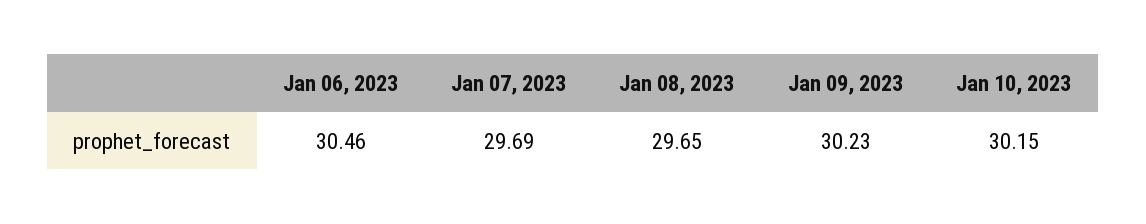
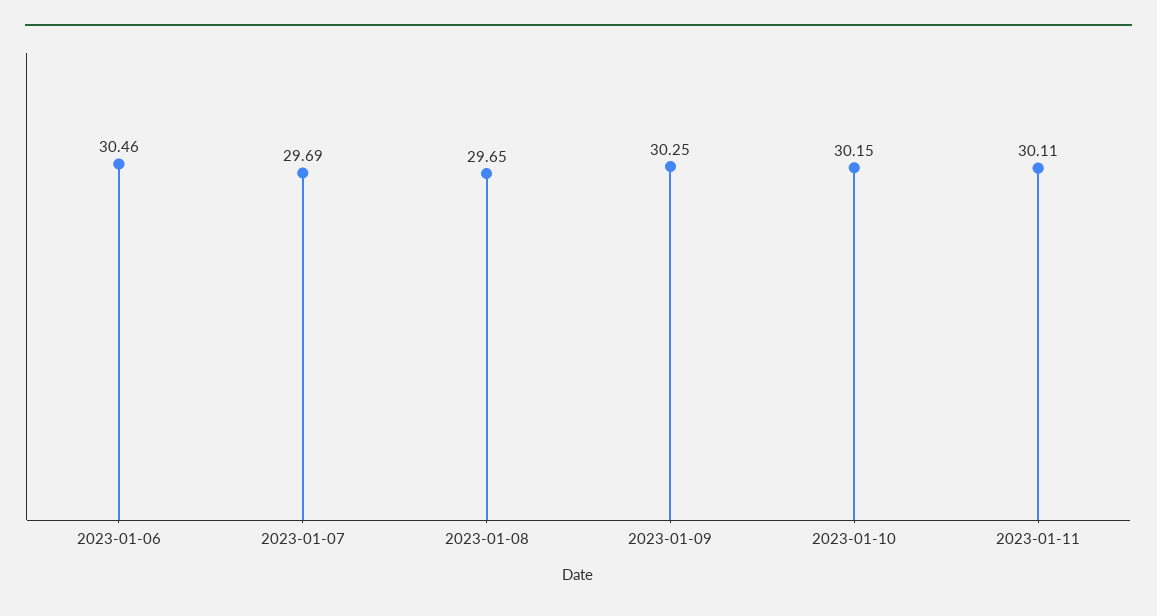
Jan 09, 2023: 30.23 -> 30.25
2023-01-11: none -> 30.11

